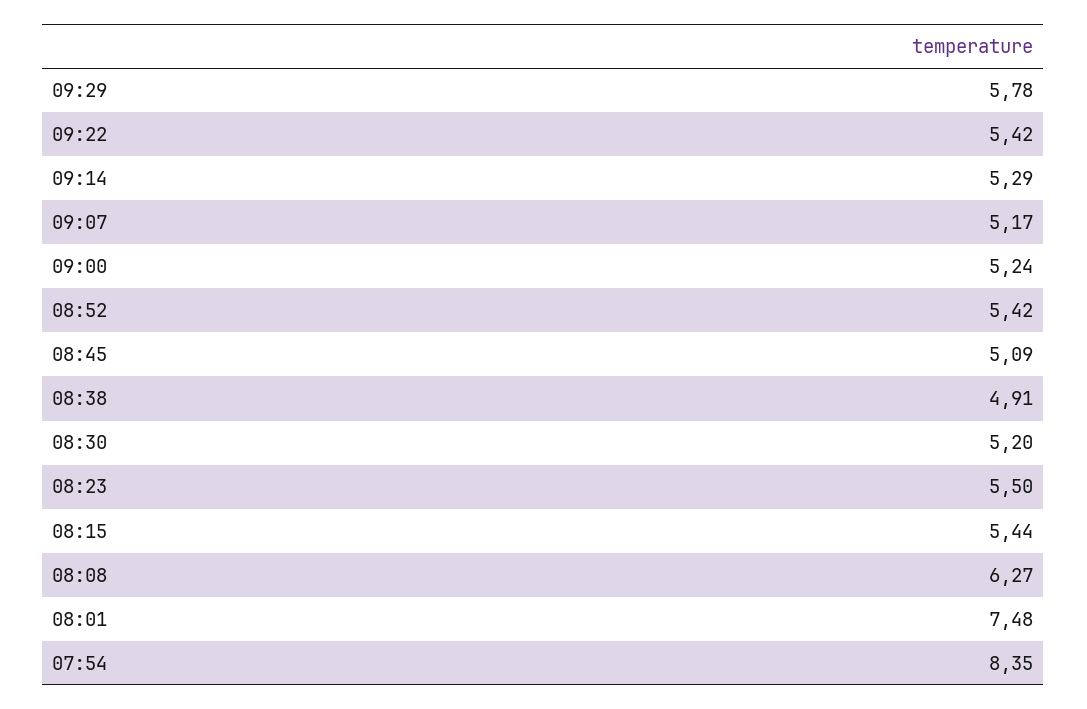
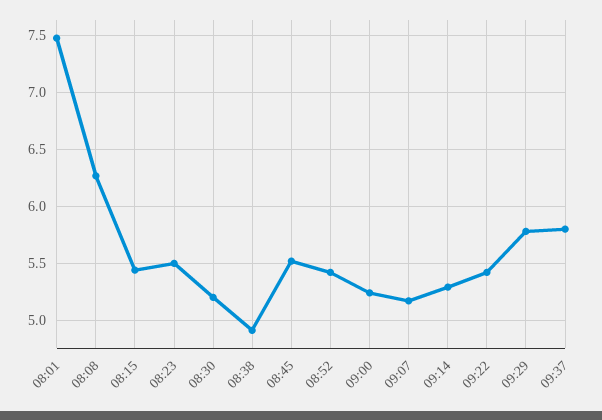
08:45: 5.09 -> 5.5
07:54: 8.35 -> none
09:37: none -> 5.8

